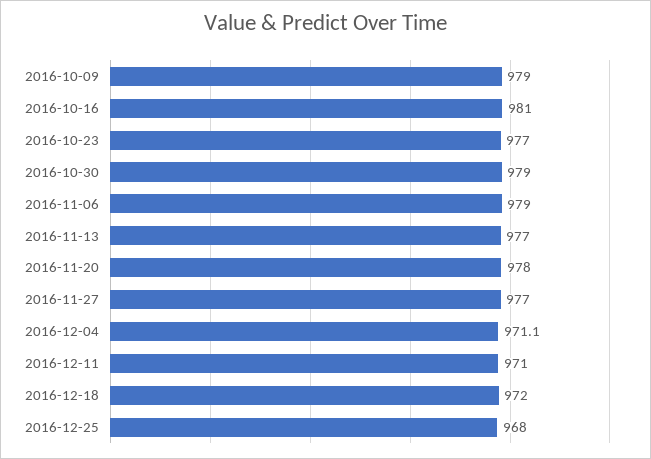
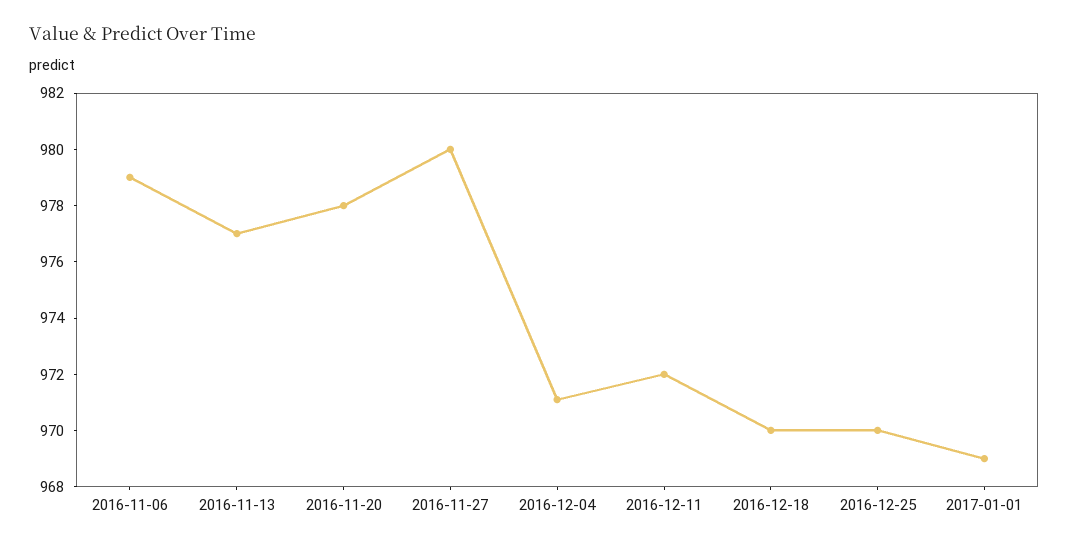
2016-10-09: 979 -> none
2016-10-16: 981 -> none
2016-10-23: 977 -> none
2016-10-30: 979 -> none
2016-11-27: 977 -> 980
2016-12-11: 971 -> 972
2016-12-18: 972 -> 970
2016-12-25: 968 -> 970
2017-01-01: none -> 969

